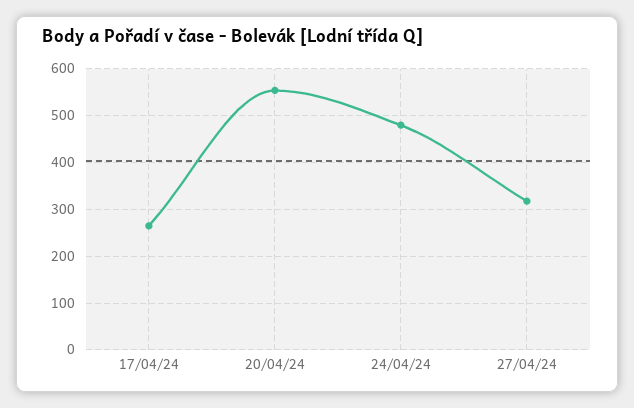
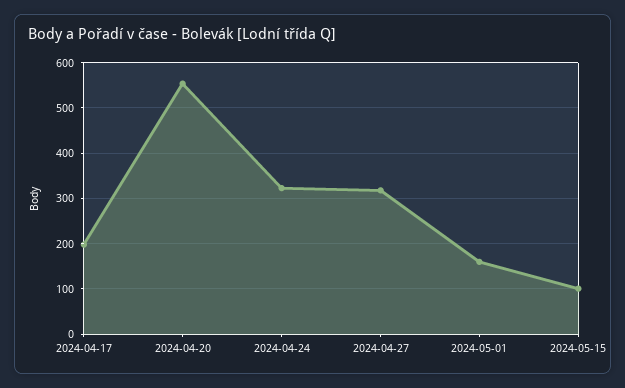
17/04/24: 260 -> 200
24/04/24: 480 -> 320
2024-05-01: none -> 160
2024-05-15: none -> 100

